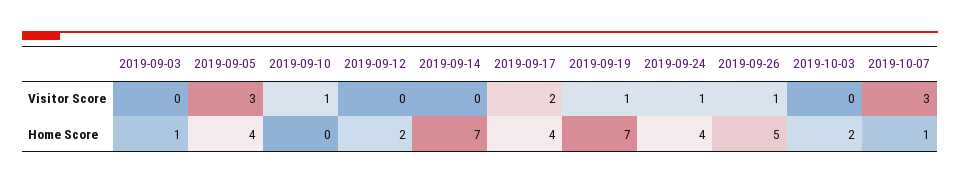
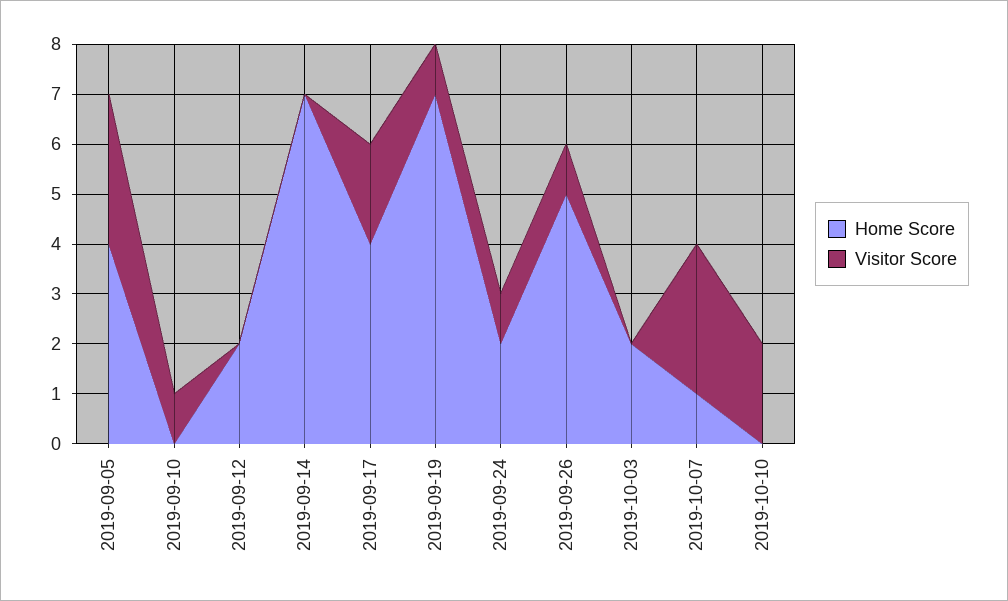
Visitor Score, 2019-09-03: 0 -> none
Home Score, 2019-09-03: 1 -> none
Home Score, 2019-09-24: 4 -> 2
Home Score, 2019-10-10: none -> 0
Visitor Score, 2019-10-10: none -> 2

